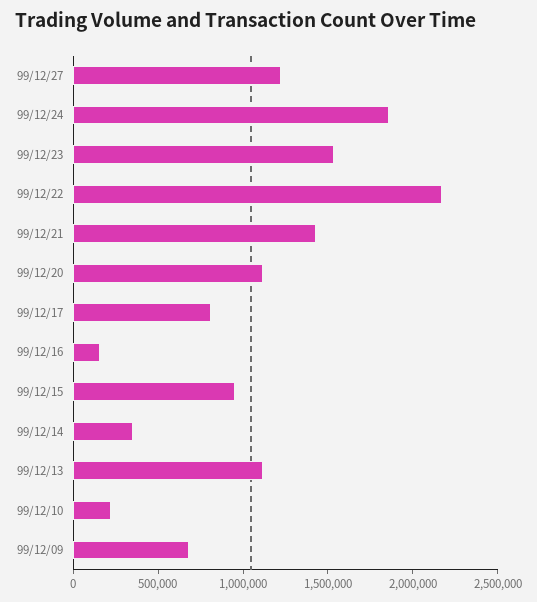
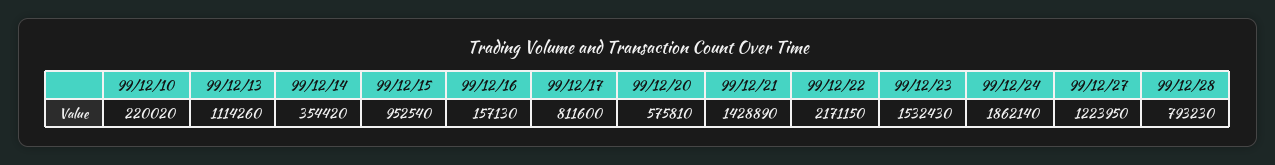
99/12/20: 1100000 -> 575810
99/12/09: 700000 -> none
99/12/28: none -> 793230

